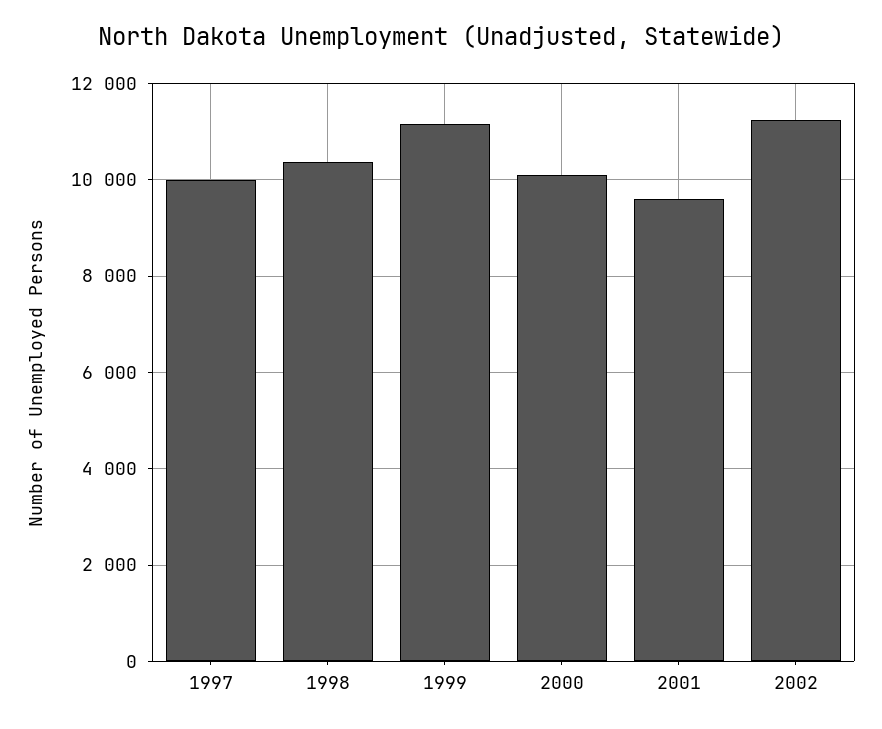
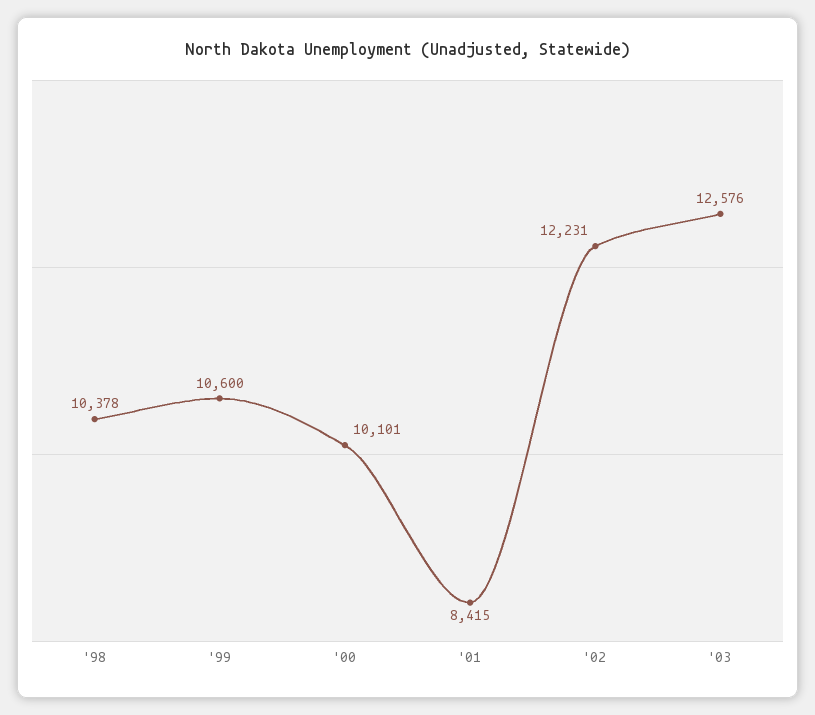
1997: 10000 -> none
1999: 11200 -> 10600
2001: 9600 -> 8415
2002: 11200 -> 12231
'03: none -> 12576

